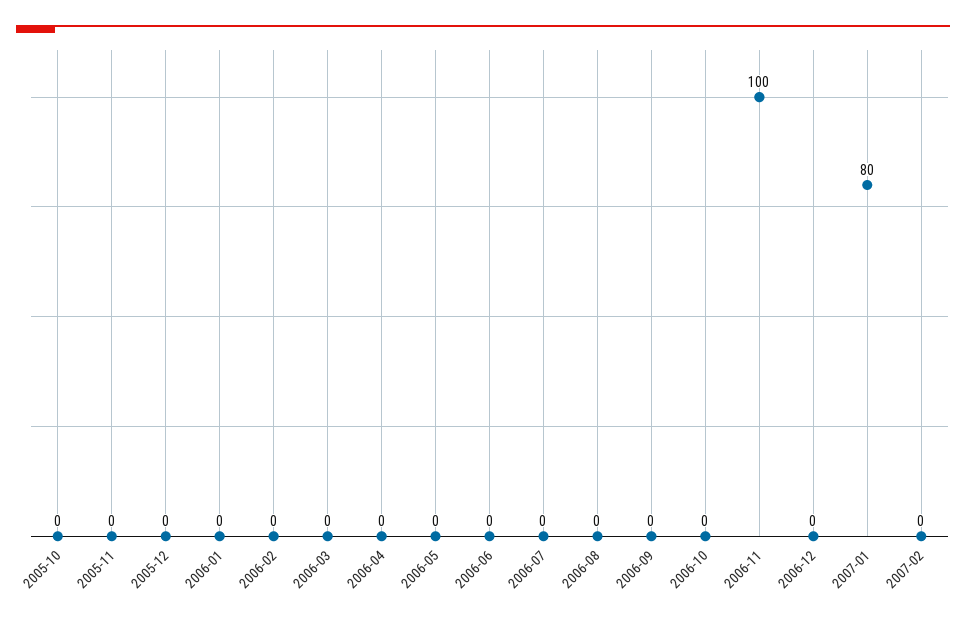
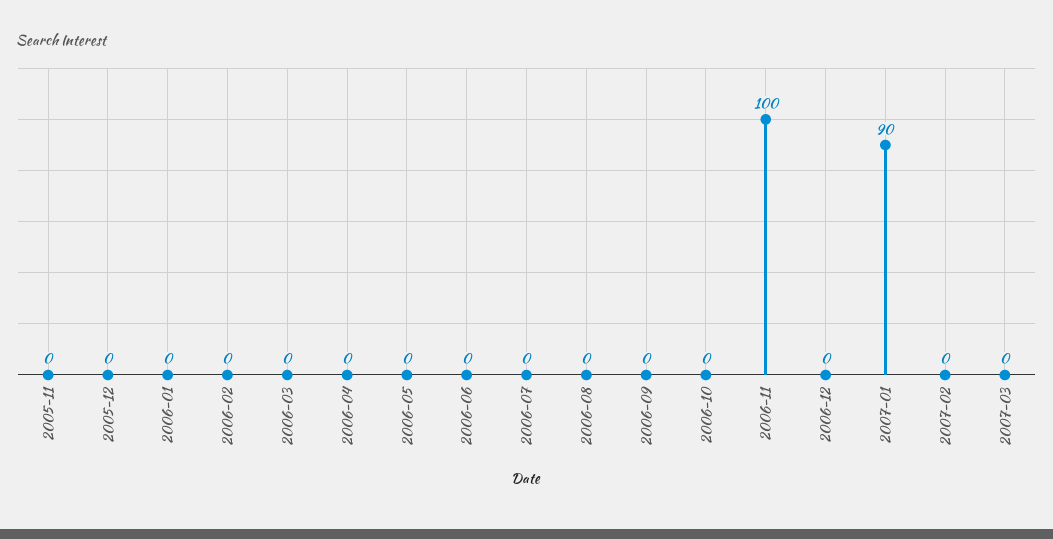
2005-10: 0 -> none
2007-01: 80 -> 90
2007-03: none -> 0

